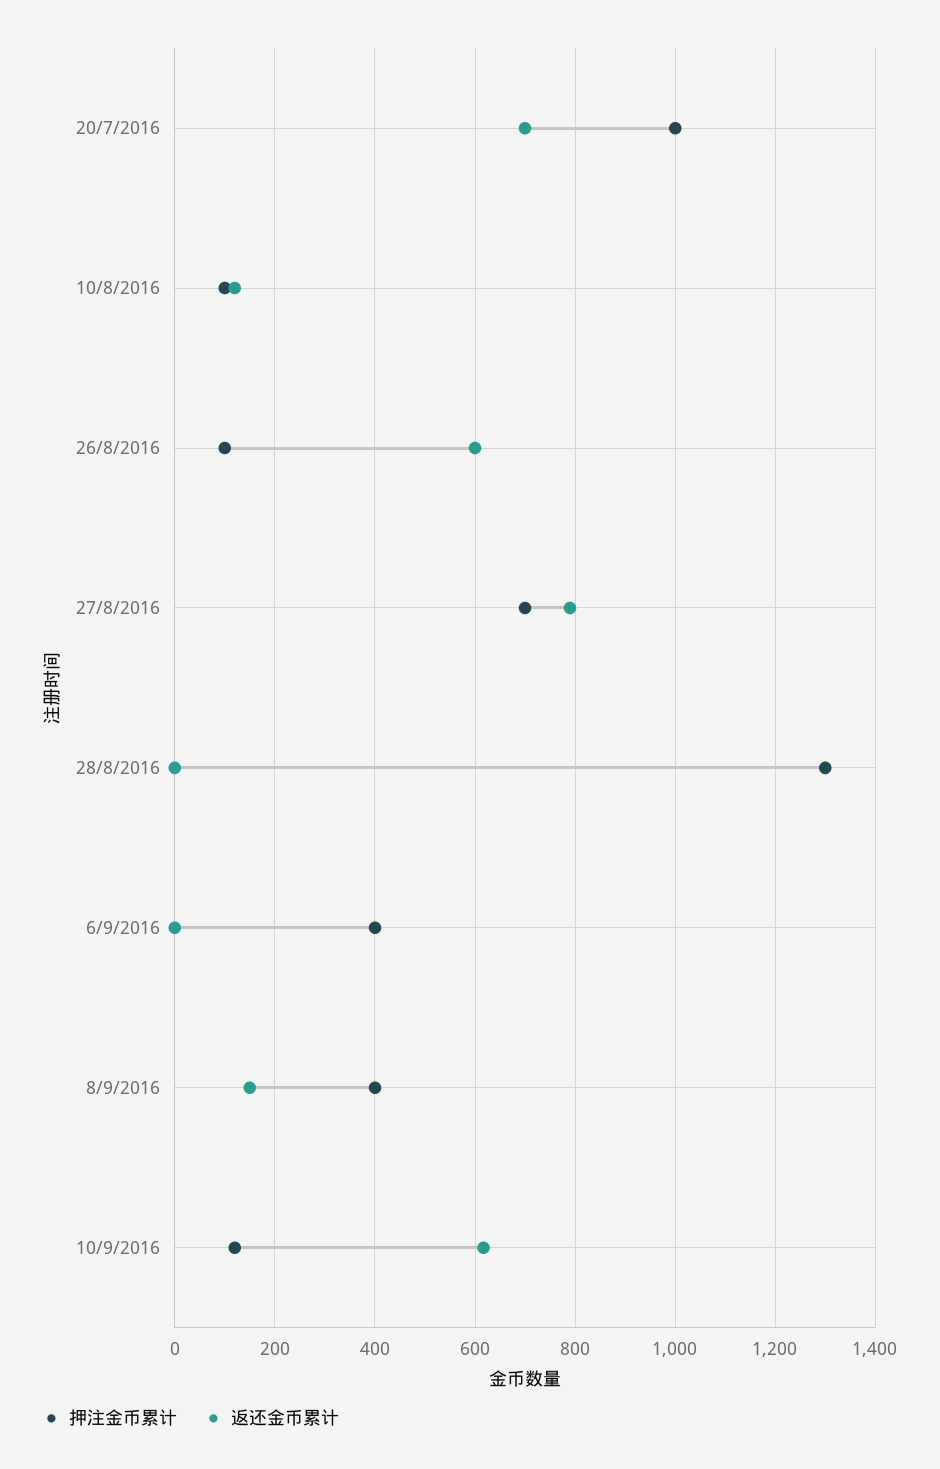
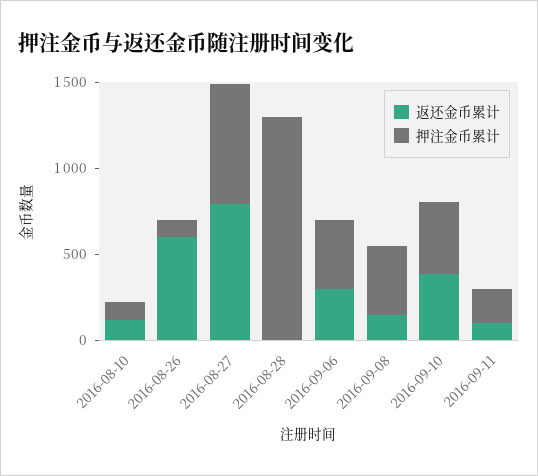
押注金币累计, 20/7/2016: 1000 -> none
返还金币累计, 20/7/2016: 700 -> none
返还金币累计, 6/9/2016: 0 -> 300
押注金币累计, 10/9/2016: 120 -> 400
返还金币累计, 10/9/2016: 620 -> 400
返还金币累计, 2016-09-11: none -> 100
押注金币累计, 2016-09-11: none -> 200

